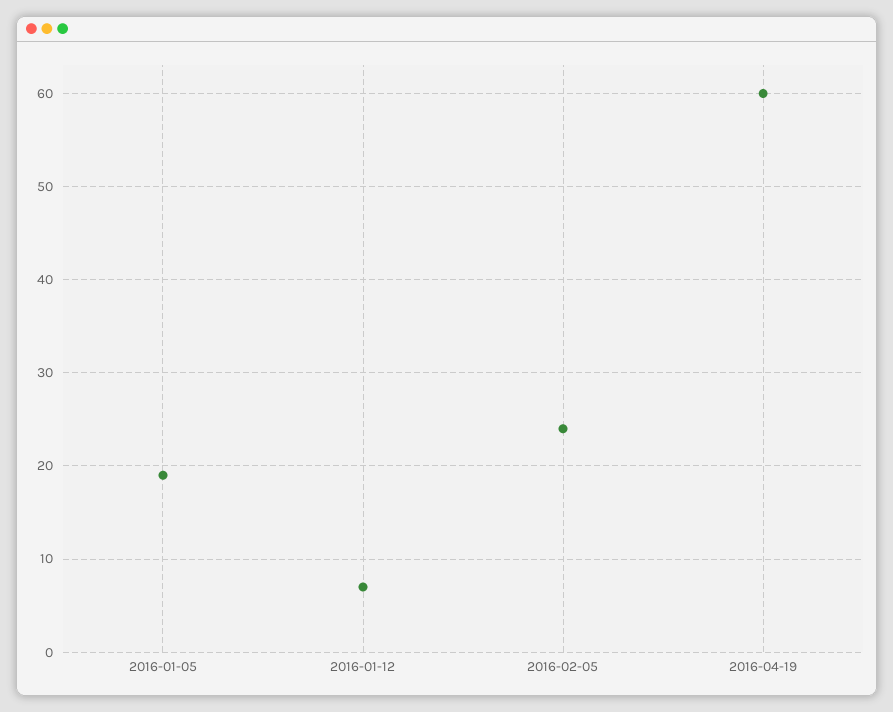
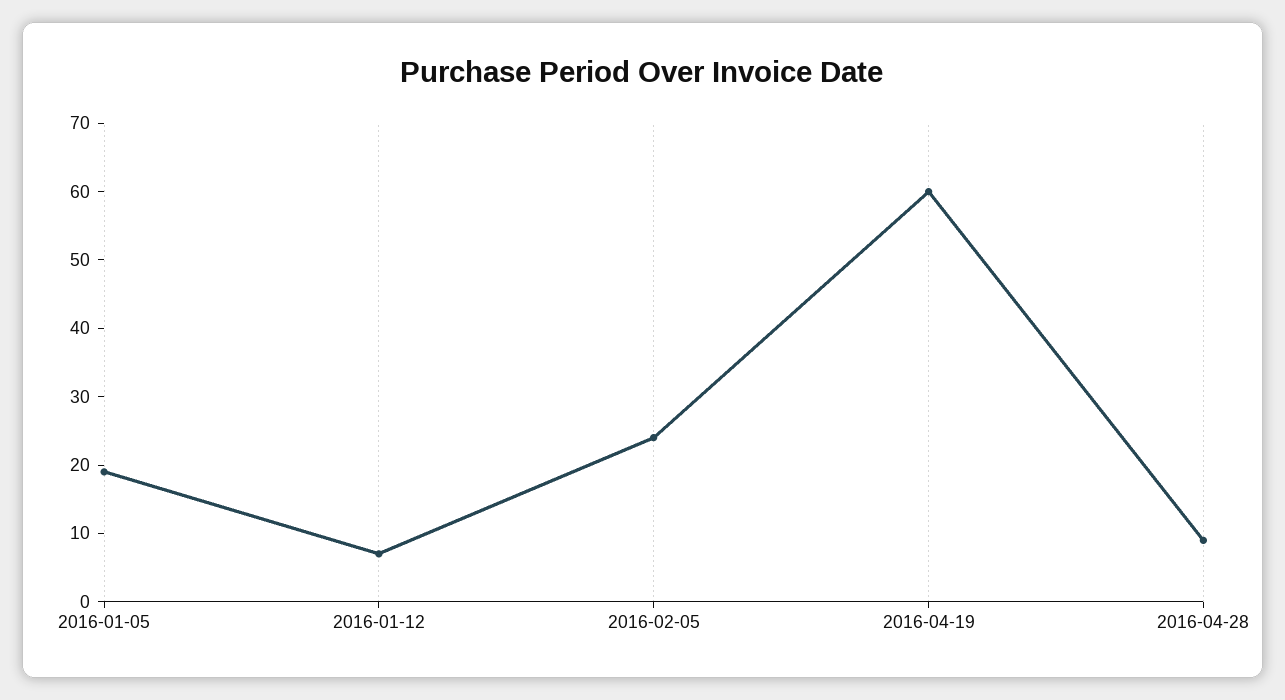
2016-04-28: none -> 10

